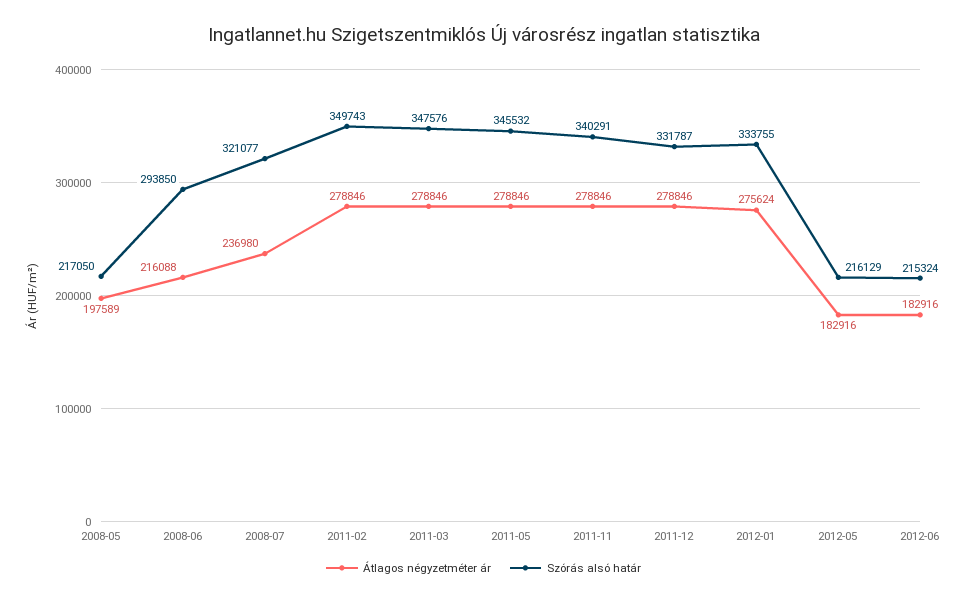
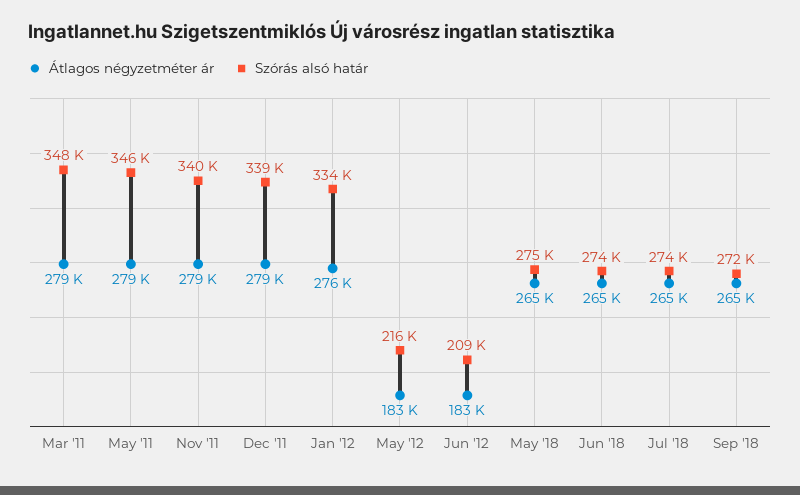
Átlagos négyzetméter ár, 2008-05: 197589 -> none
Szórás alsó határ, 2008-05: 217050 -> none
Átlagos négyzetméter ár, 2008-06: 216088 -> none
Szórás alsó határ, 2008-06: 293850 -> none
Átlagos négyzetméter ár, 2008-07: 236980 -> none
Szórás alsó határ, 2008-07: 321077 -> none
Átlagos négyzetméter ár, 2011-02: 278846 -> none
Szórás alsó határ, 2011-02: 349743 -> none
Szórás alsó határ, 2011-12: 331787 -> 339000
Szórás alsó határ, 2012-06: 215324 -> 209000
Átlagos négyzetméter ár, May '18: none -> 265000
Szórás alsó határ, May '18: none -> 275000
Átlagos négyzetméter ár, Jun '18: none -> 265000
Szórás alsó határ, Jun '18: none -> 274000
Átlagos négyzetméter ár, Jul '18: none -> 265000
Szórás alsó határ, Jul '18: none -> 274000
Átlagos négyzetméter ár, Sep '18: none -> 265000
Szórás alsó határ, Sep '18: none -> 272000

